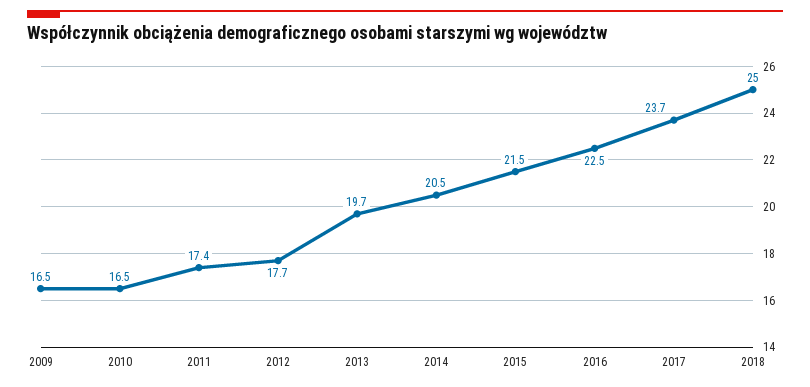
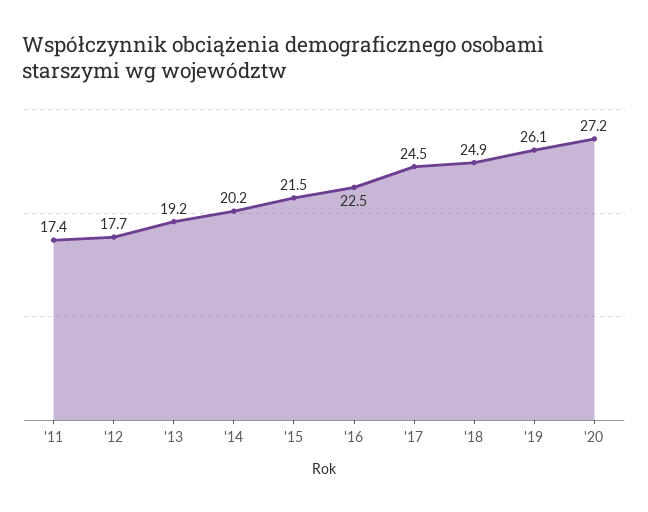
2009: 16.5 -> none
2010: 16.5 -> none
2013: 19.7 -> 19.2
2014: 20.5 -> 20.2
2017: 23.7 -> 24.5
2018: 25 -> 24.9
'19: none -> 26.1
'20: none -> 27.2

